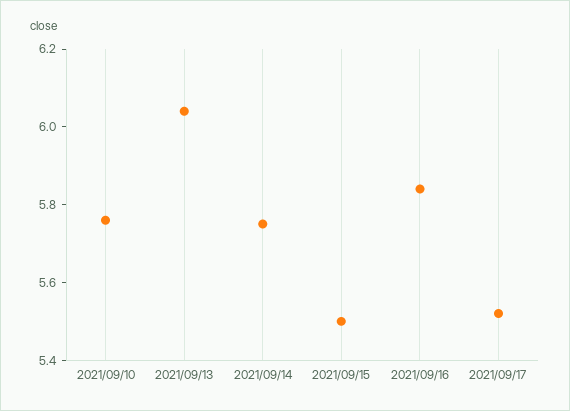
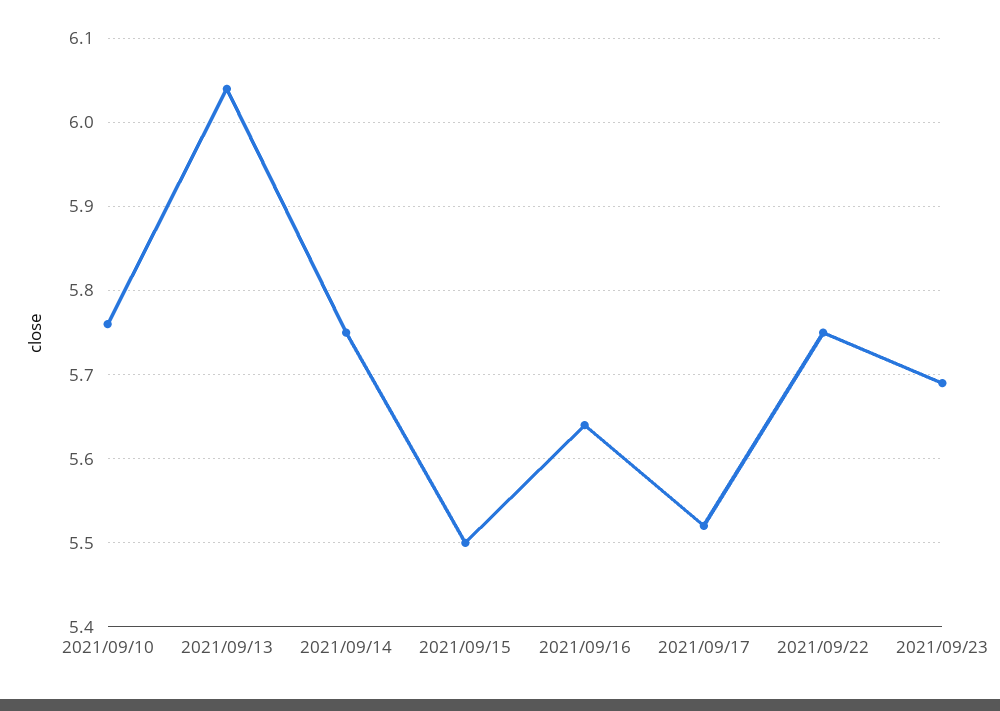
2021/09/16: 5.85 -> 5.64
2021/09/22: none -> 5.75
2021/09/23: none -> 5.69

